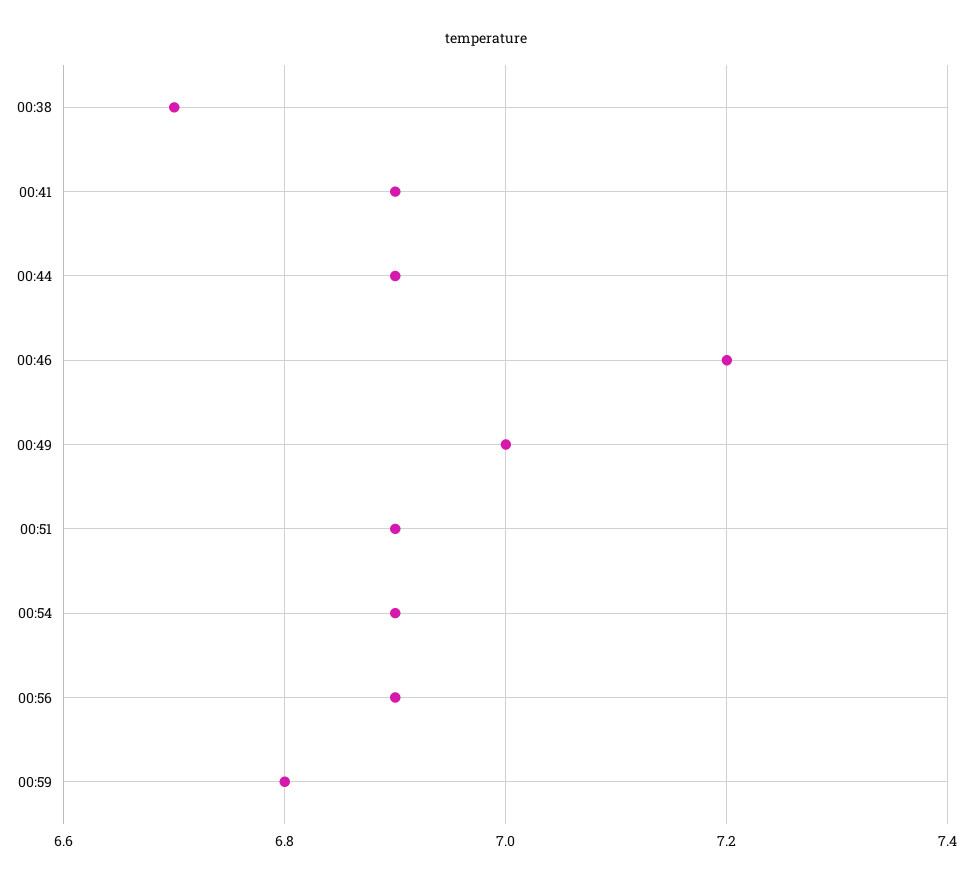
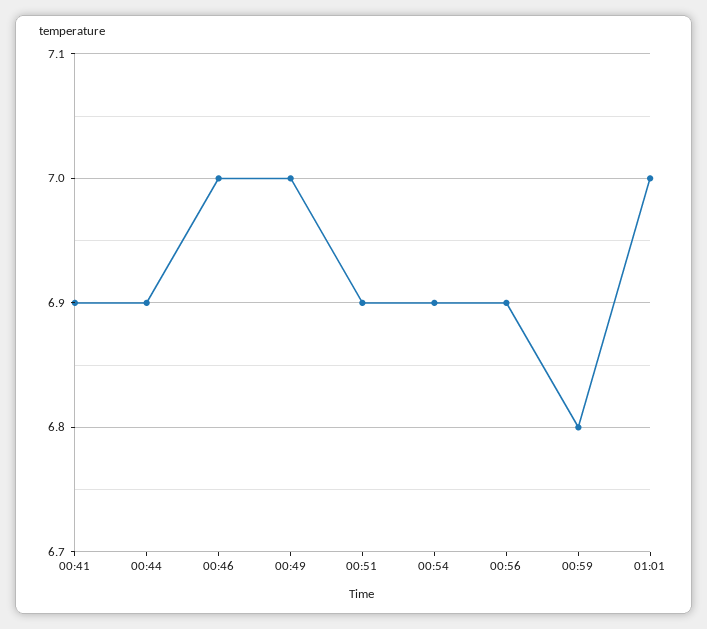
00:38: 6.7 -> none
00:46: 7.2 -> 7
01:01: none -> 7

